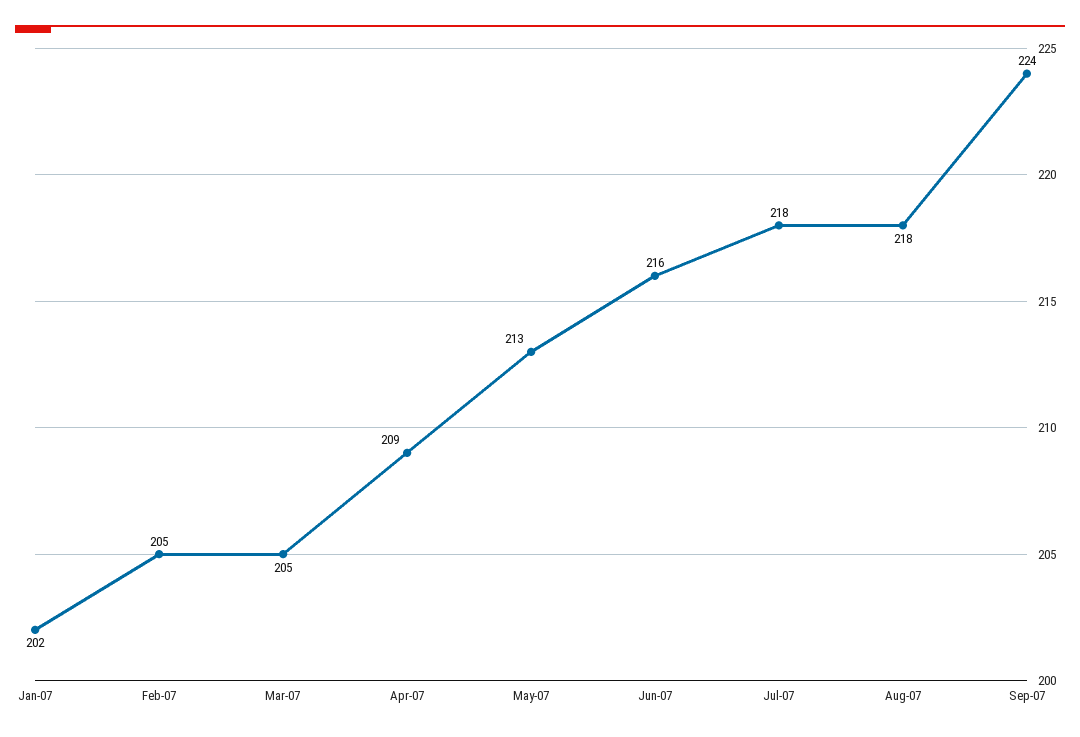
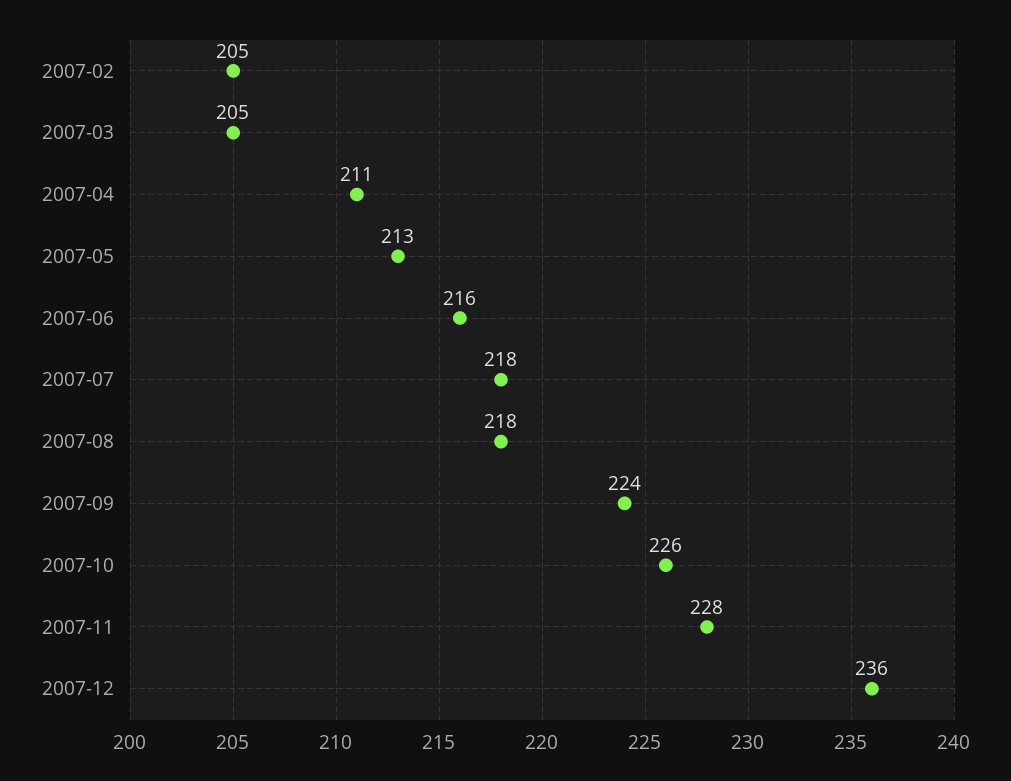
Jan-07: 202 -> none
Apr-07: 209 -> 211
2007-10: none -> 226
2007-11: none -> 228
2007-12: none -> 236

